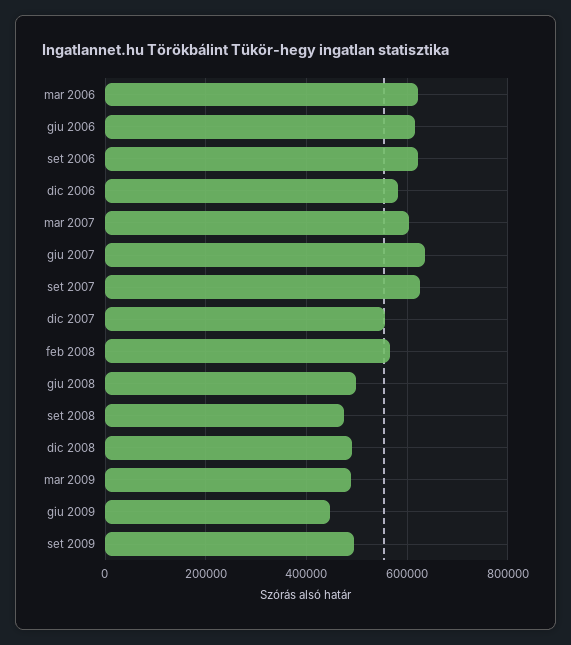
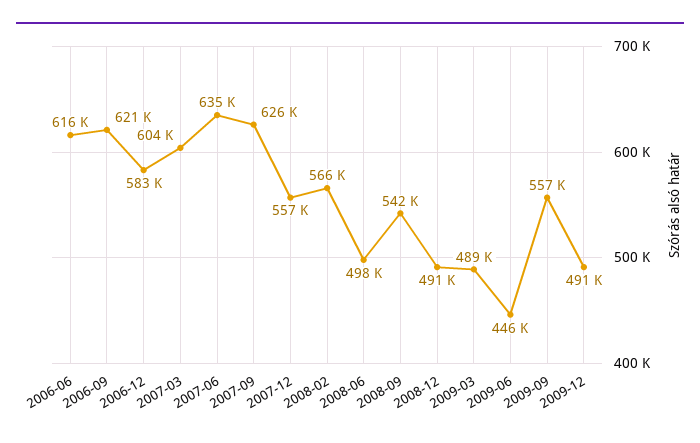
mar 2006: 620000 -> none
set 2008: 480000 -> 542000
set 2009: 500000 -> 557000
2009-12: none -> 491000

